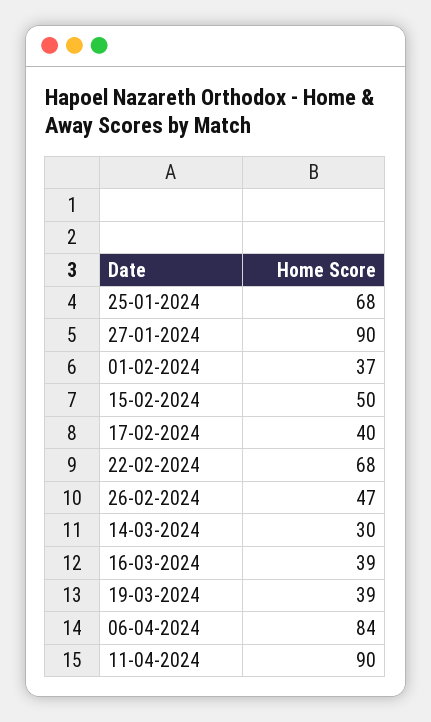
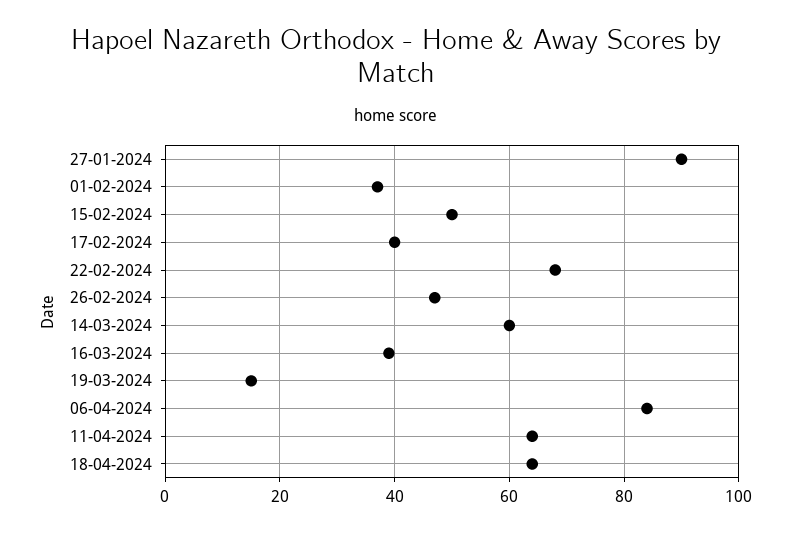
25-01-2024: 68 -> none
14-03-2024: 30 -> 60
19-03-2024: 39 -> 15
11-04-2024: 90 -> 65
18-04-2024: none -> 65

